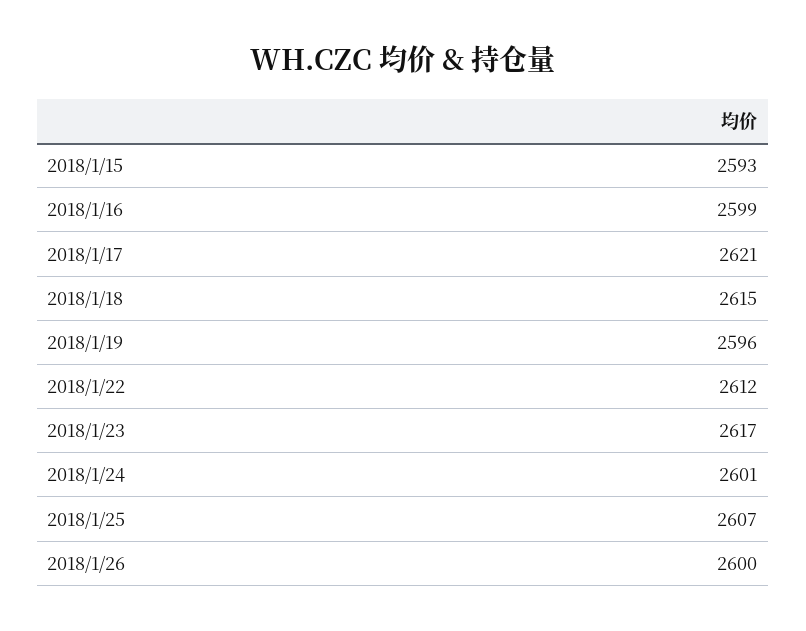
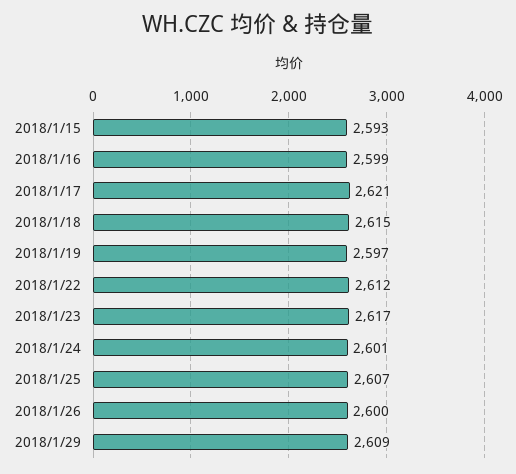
2018/1/19: 2596 -> 2597
2018/1/29: none -> 2609

